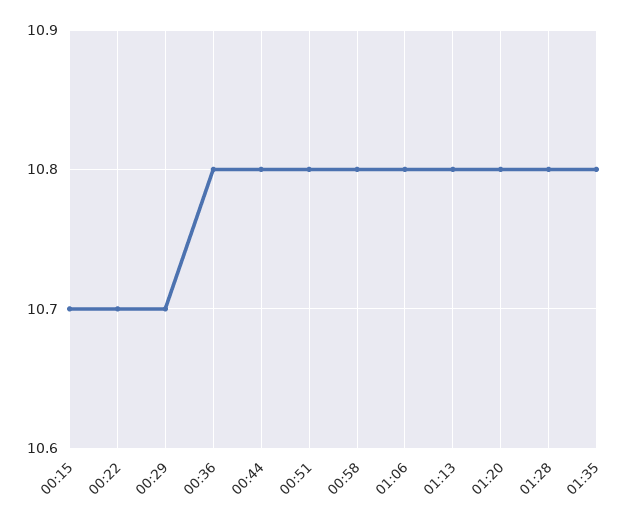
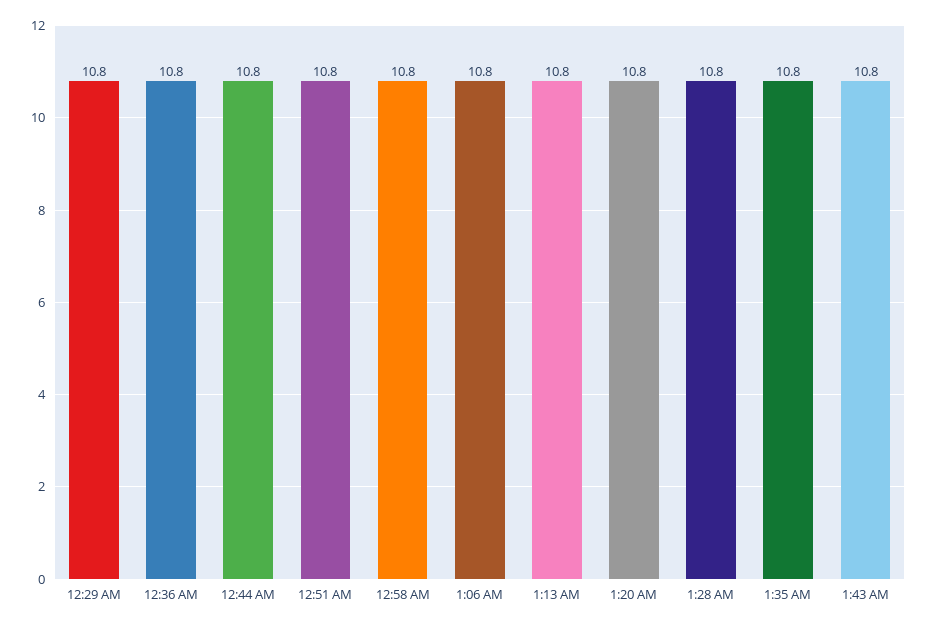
00:15: 10.7 -> none
00:22: 10.7 -> none
00:29: 10.7 -> 10.8
1:43 AM: none -> 10.8

